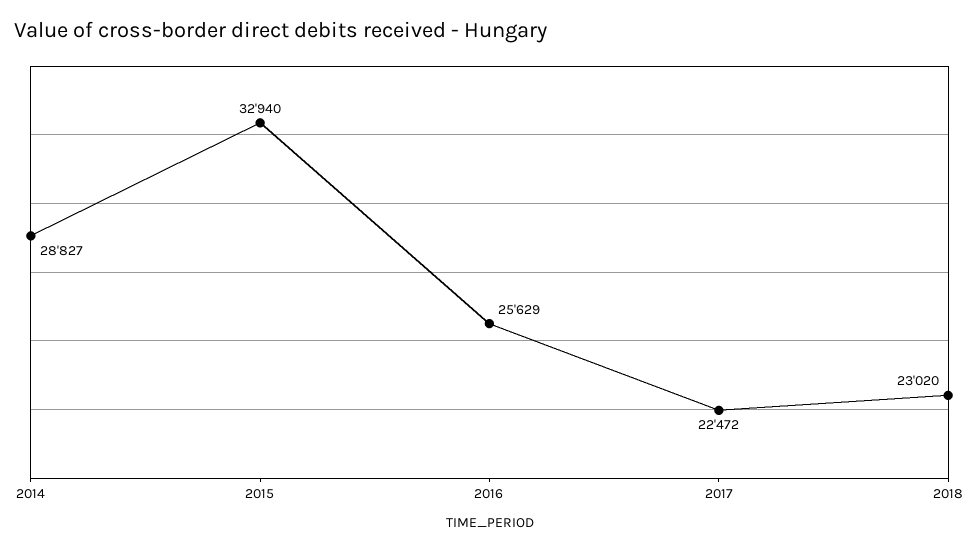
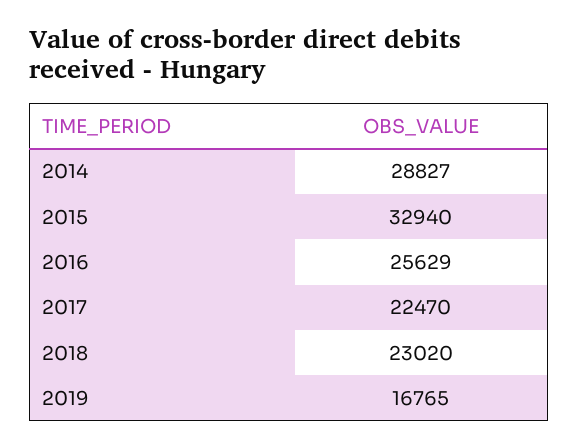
2017: 22472 -> 22470
2019: none -> 16765

